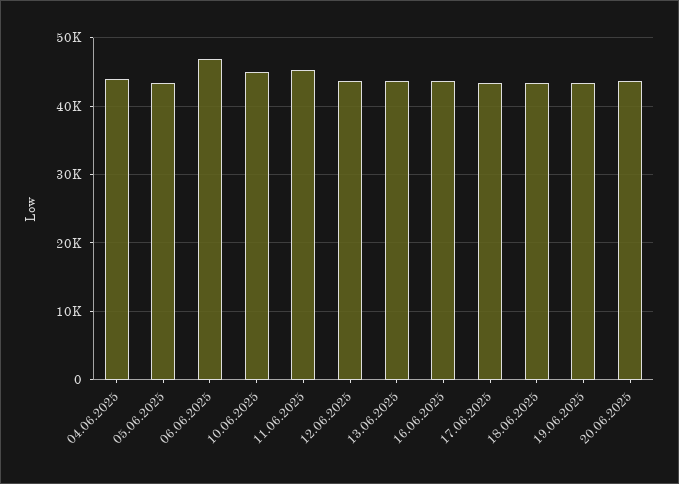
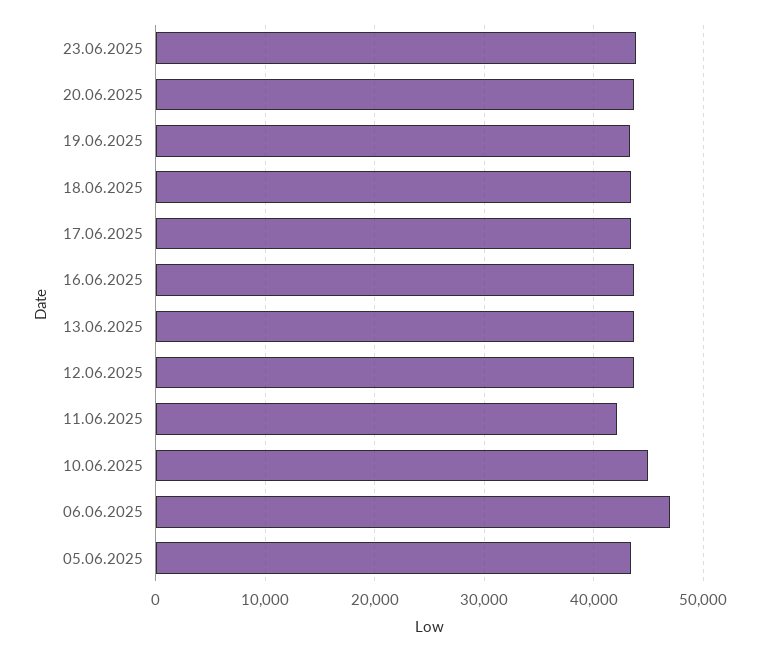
04.06.2025: 44000 -> none
11.06.2025: 45000 -> 42000
23.06.2025: none -> 44000

